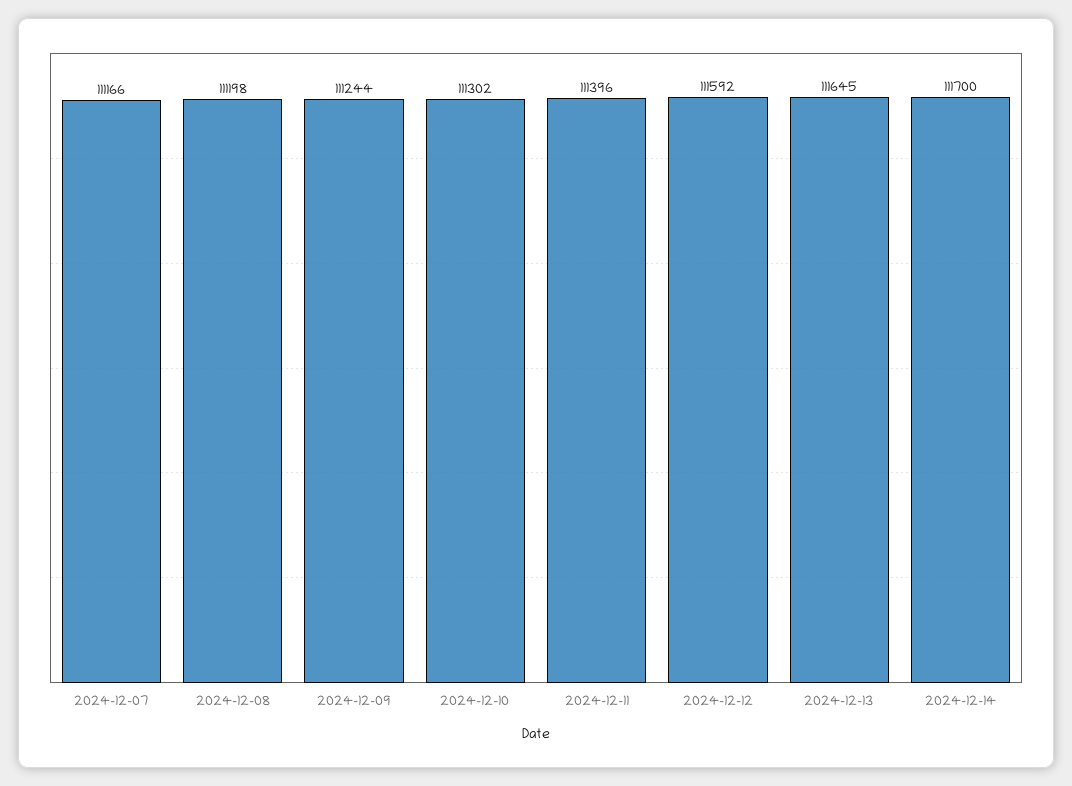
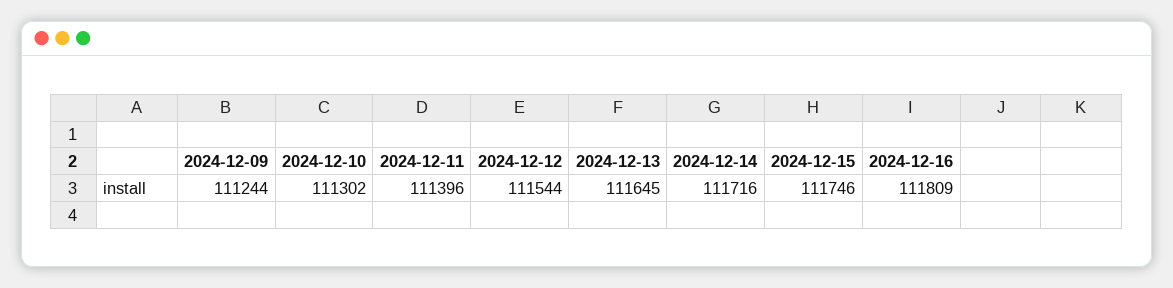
2024-12-07: 111166 -> none
2024-12-08: 111198 -> none
2024-12-12: 111592 -> 111544
2024-12-14: 111700 -> 111716
2024-12-15: none -> 111746
2024-12-16: none -> 111809

